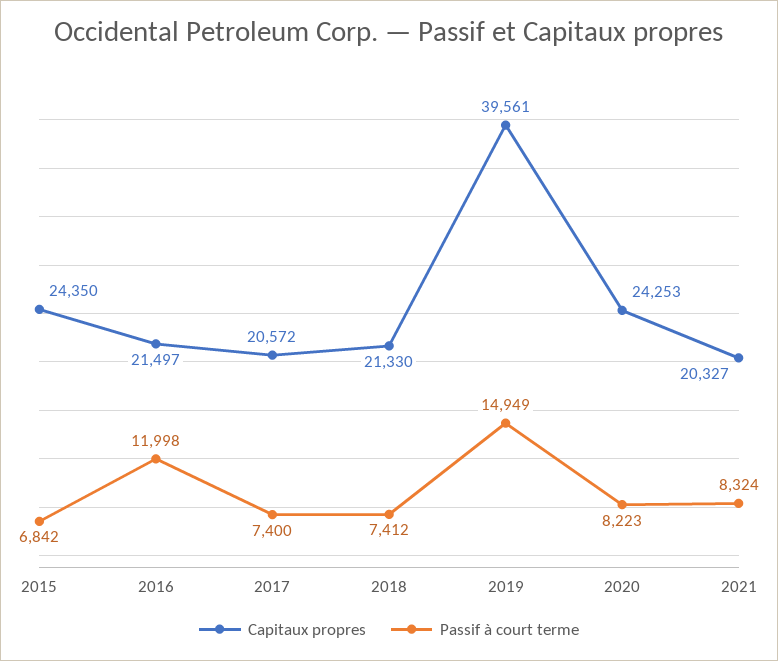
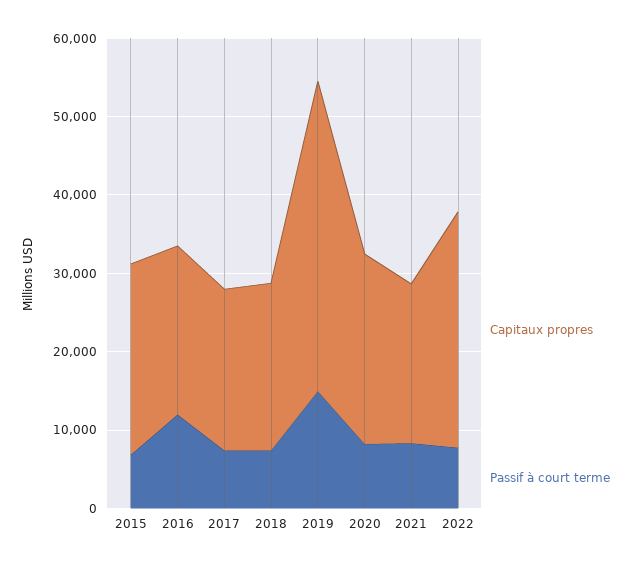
Capitaux propres, 2022: none -> 30000
Passif à court terme, 2022: none -> 8000

